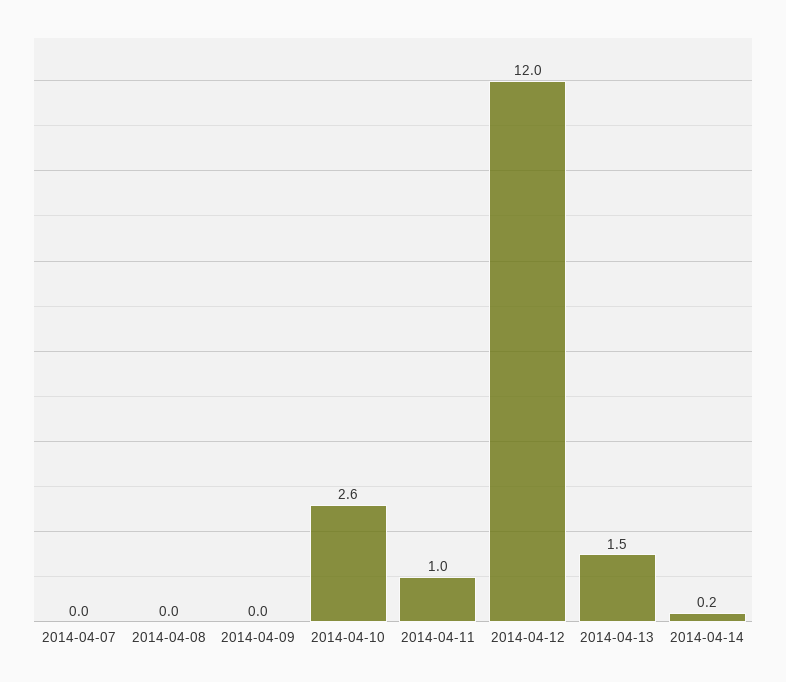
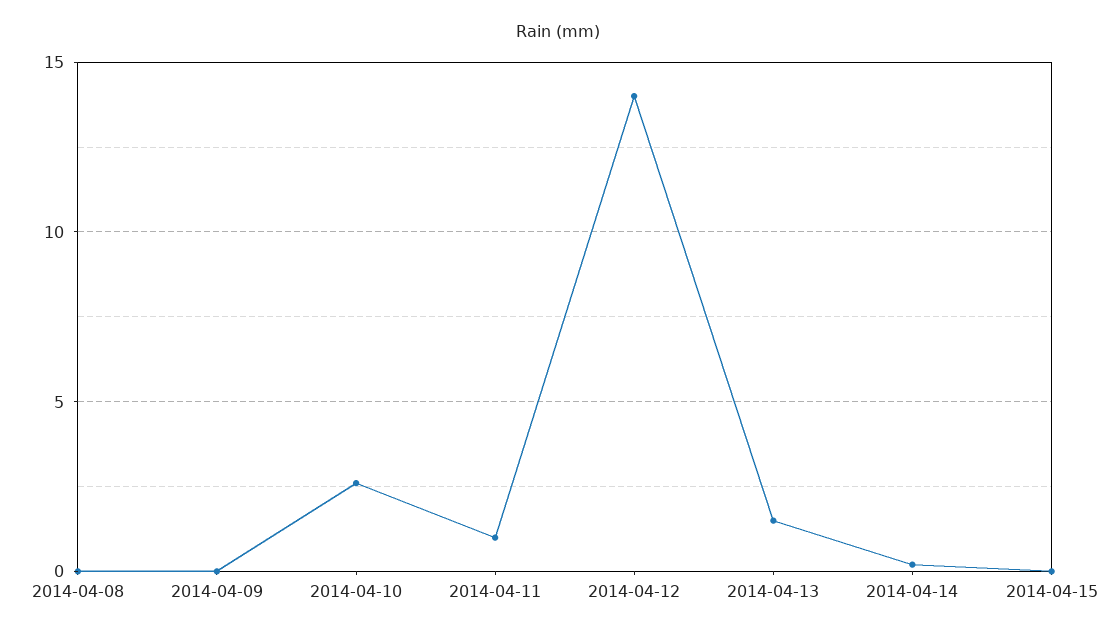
2014-04-07: 0 -> none
2014-04-12: 12 -> 14
2014-04-15: none -> 0

